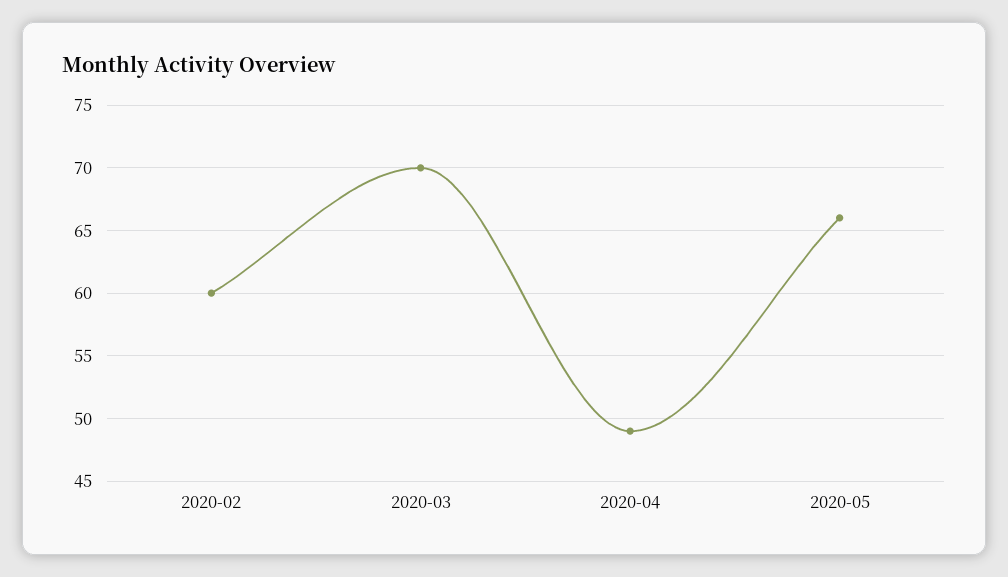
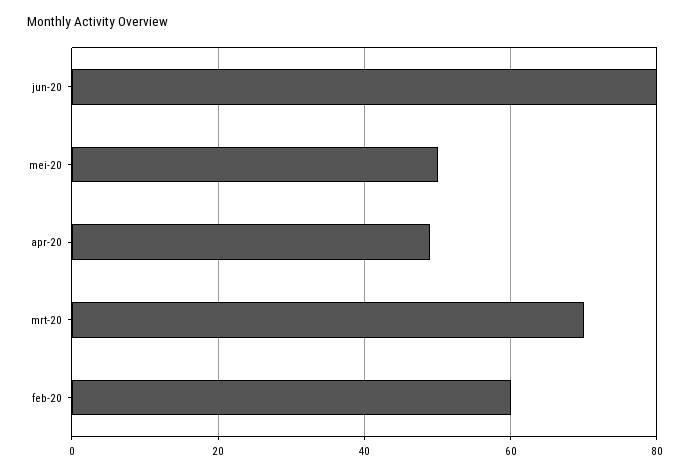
2020-05: 66 -> 50
jun-20: none -> 80

